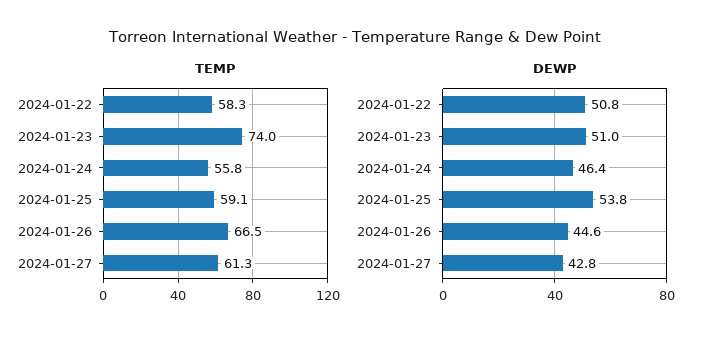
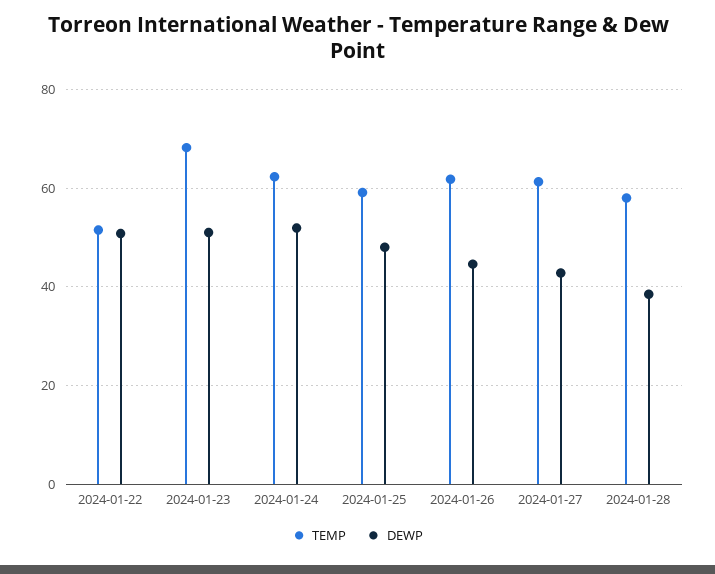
TEMP, 2024-01-22: 58.3 -> 52
TEMP, 2024-01-23: 74 -> 68
TEMP, 2024-01-24: 55.8 -> 62
TEMP, 2024-01-26: 66.5 -> 62
DEWP, 2024-01-24: 46.4 -> 52
DEWP, 2024-01-25: 53.8 -> 48
TEMP, 2024-01-28: none -> 58
DEWP, 2024-01-28: none -> 38

